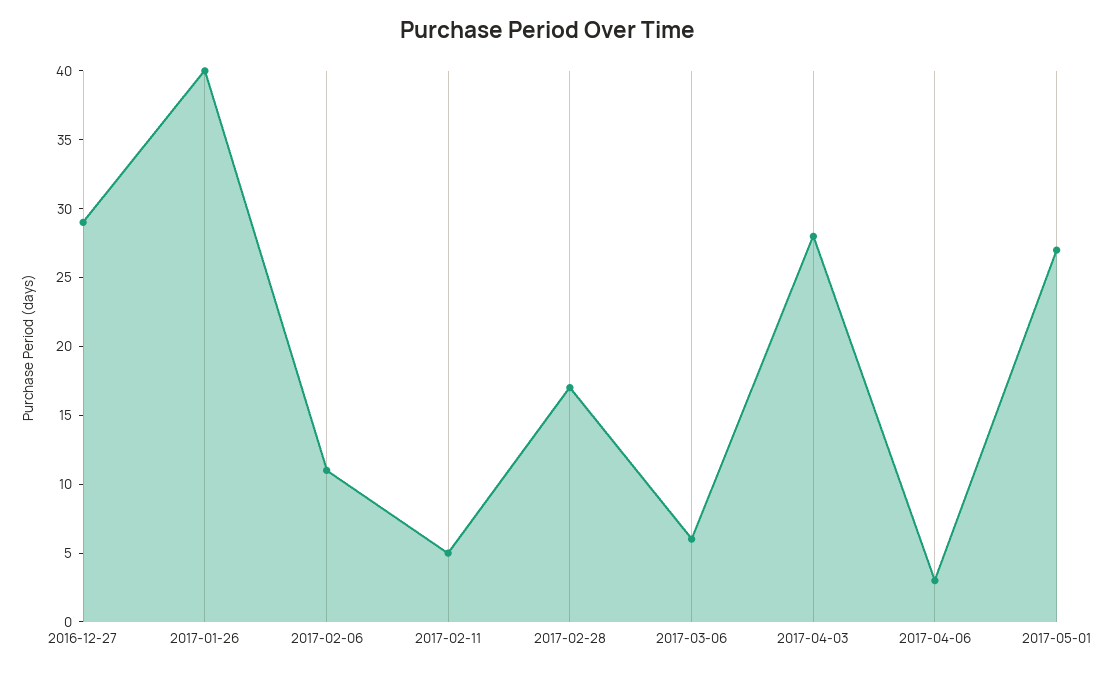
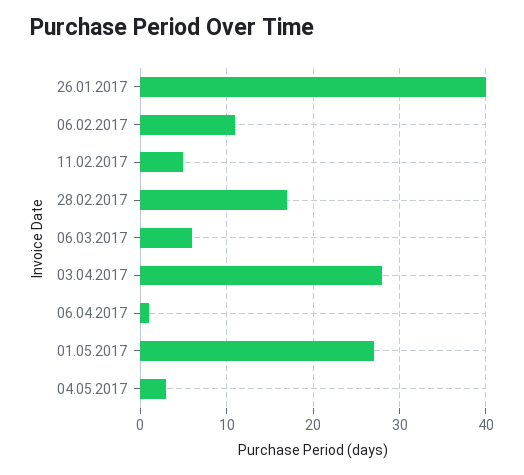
2016-12-27: 29 -> none
2017-04-06: 3 -> 1
04.05.2017: none -> 3

